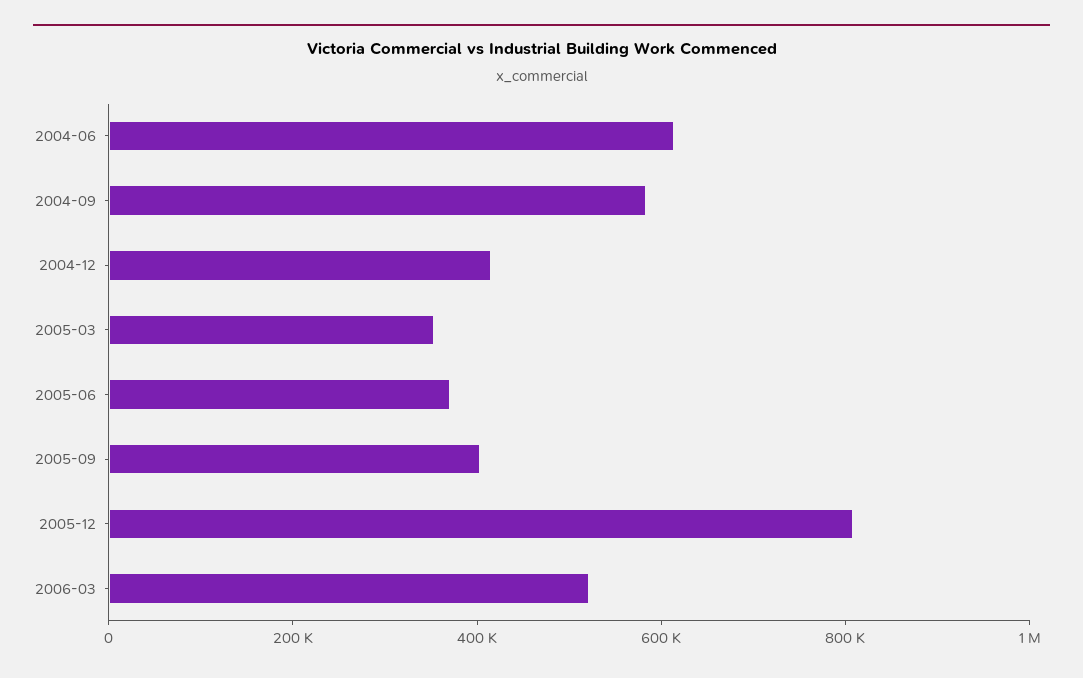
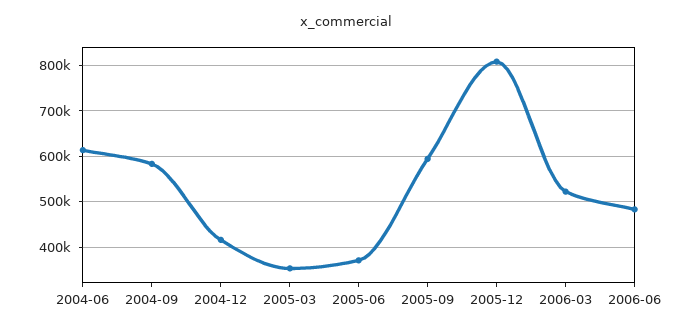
2005-09: 400000 -> 600000
2006-06: none -> 480000

